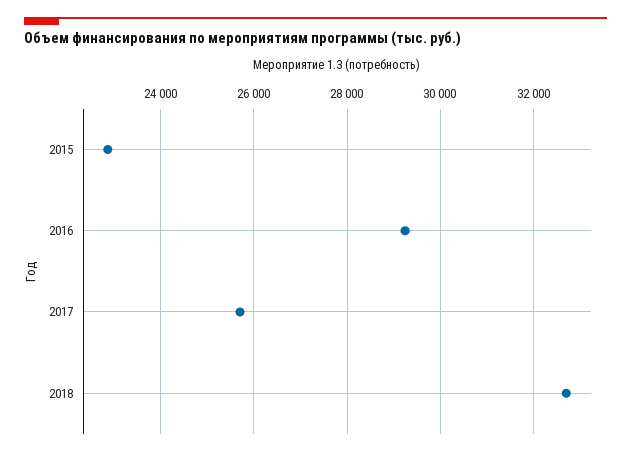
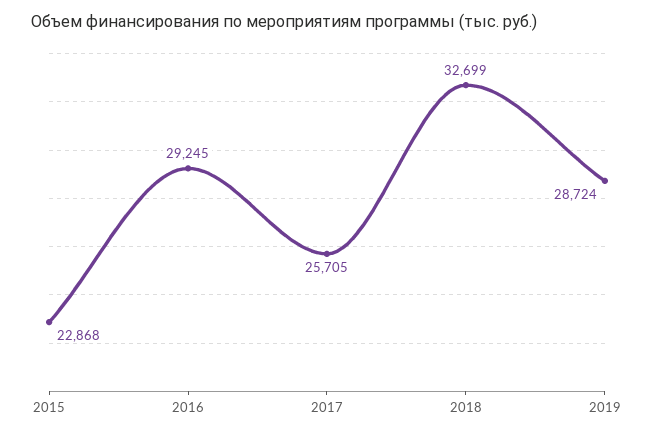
2019: none -> 28724

